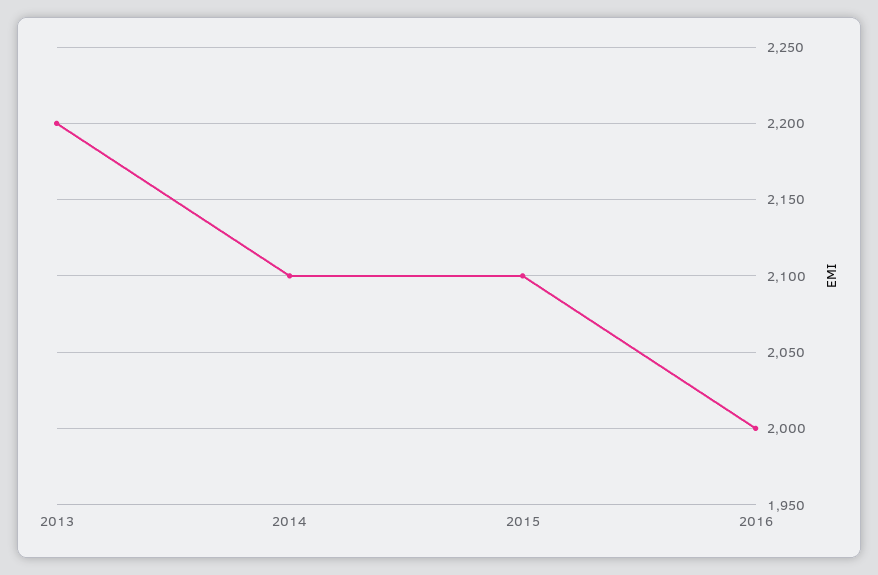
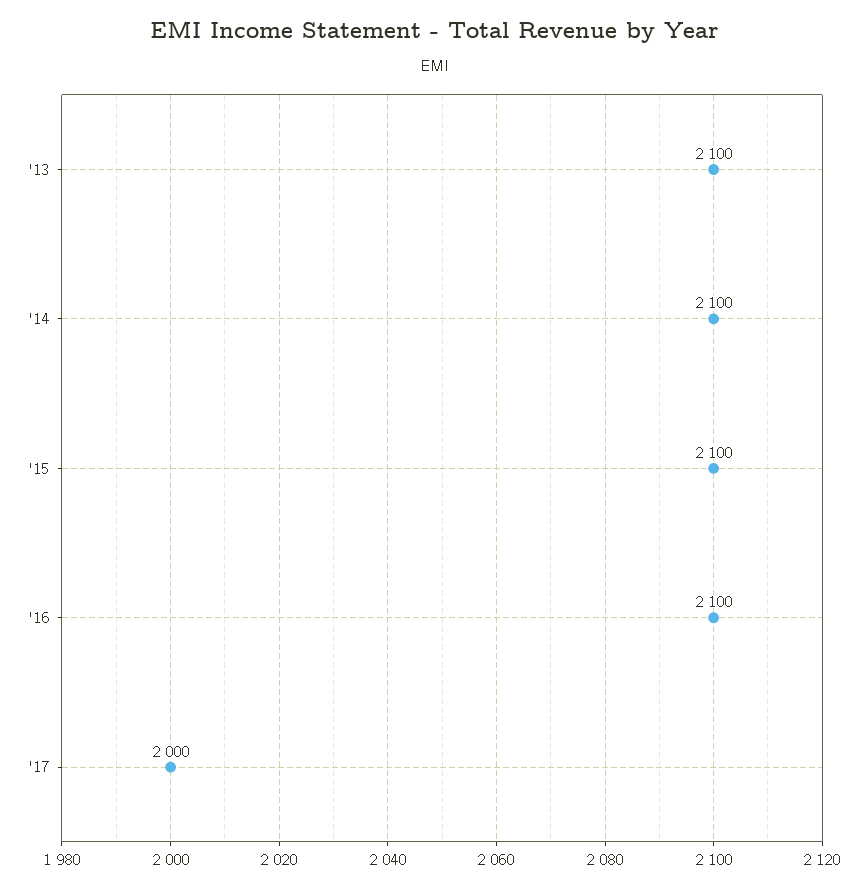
2013: 2200 -> 2100
2016: 2000 -> 2100
'17: none -> 2000

